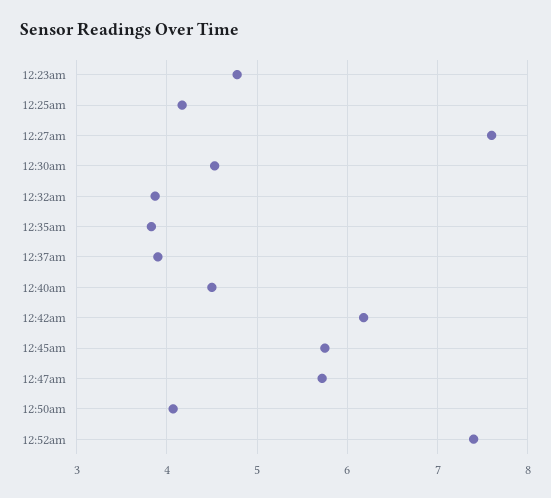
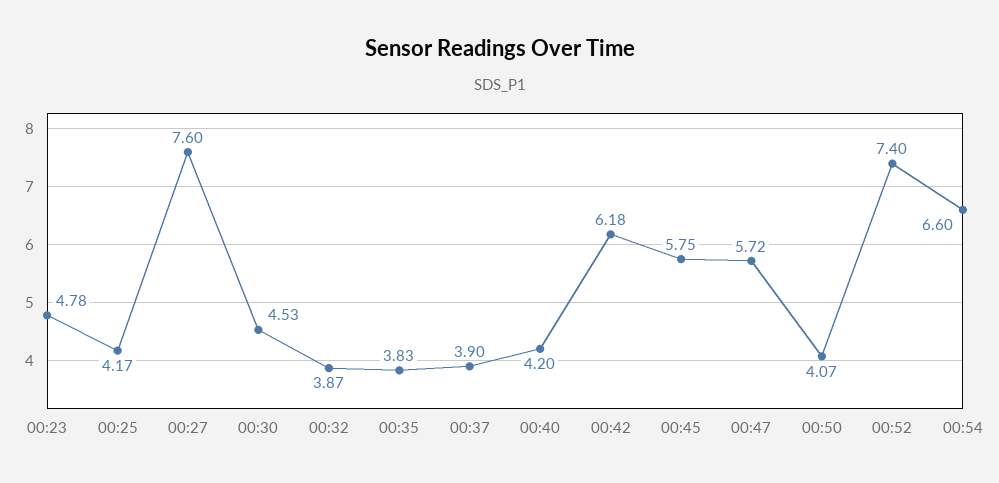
12:40am: 4.5 -> 4.2
00:54: none -> 6.6

